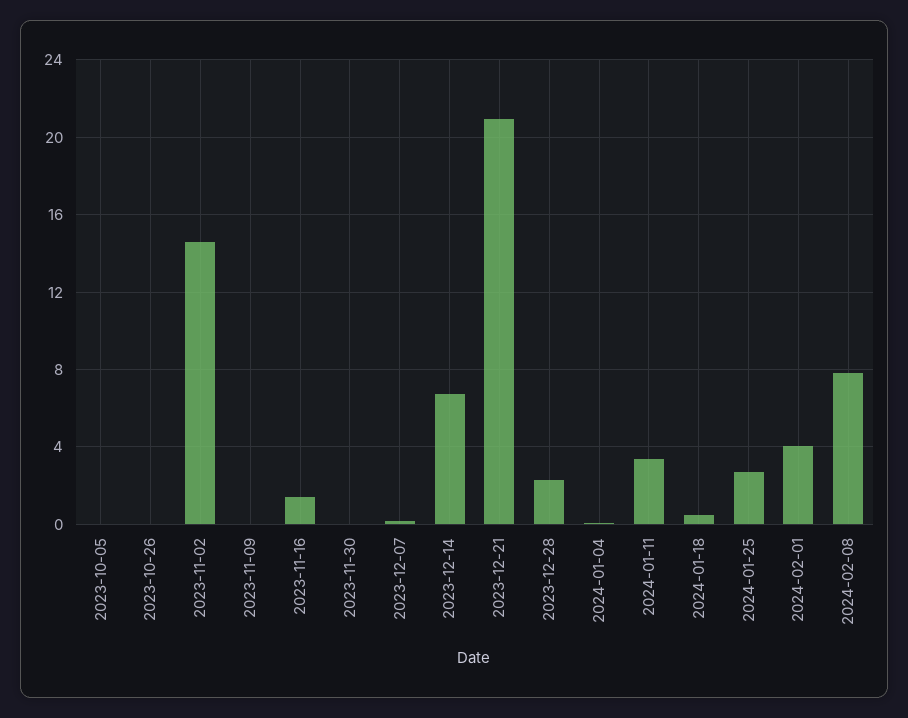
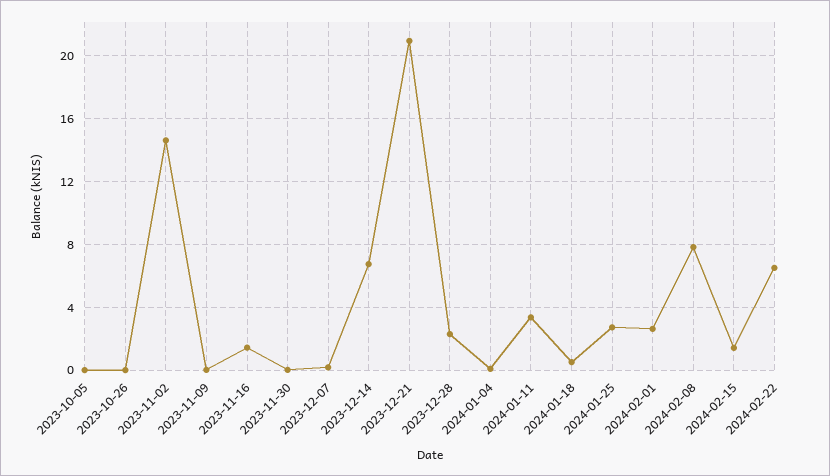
2024-02-01: 4 -> 2.5
2024-02-15: none -> 1.5
2024-02-22: none -> 6.5

